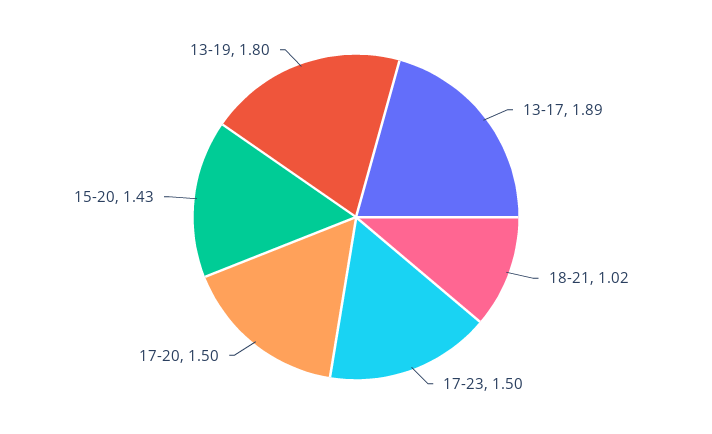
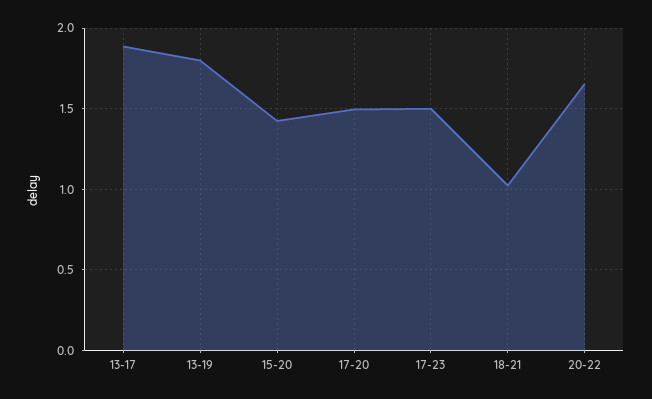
20-22: none -> 1.65

